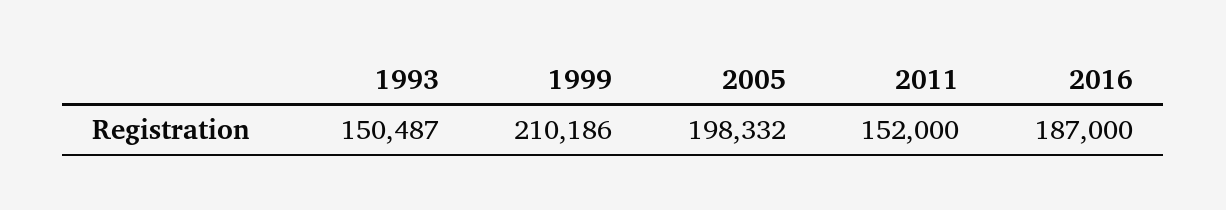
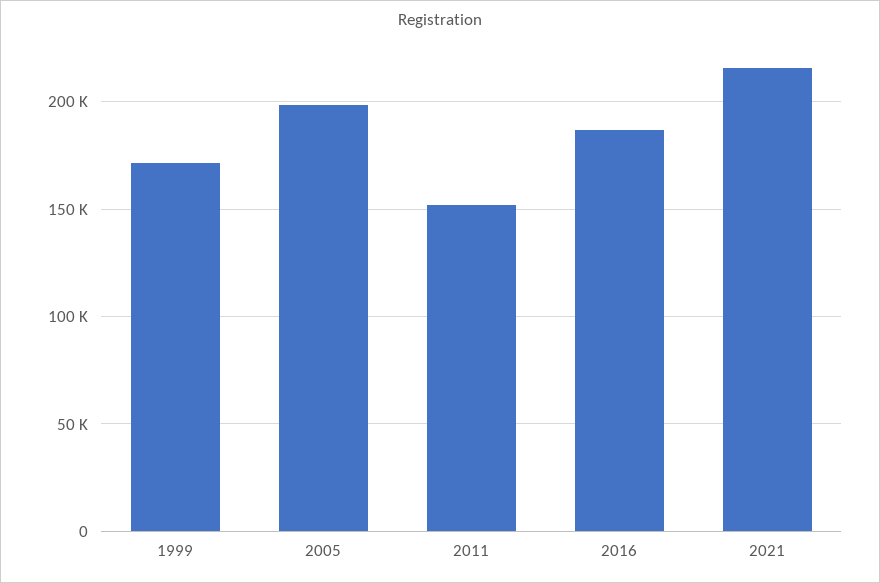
1993: 150487 -> none
1999: 210186 -> 170000
2021: none -> 215000

